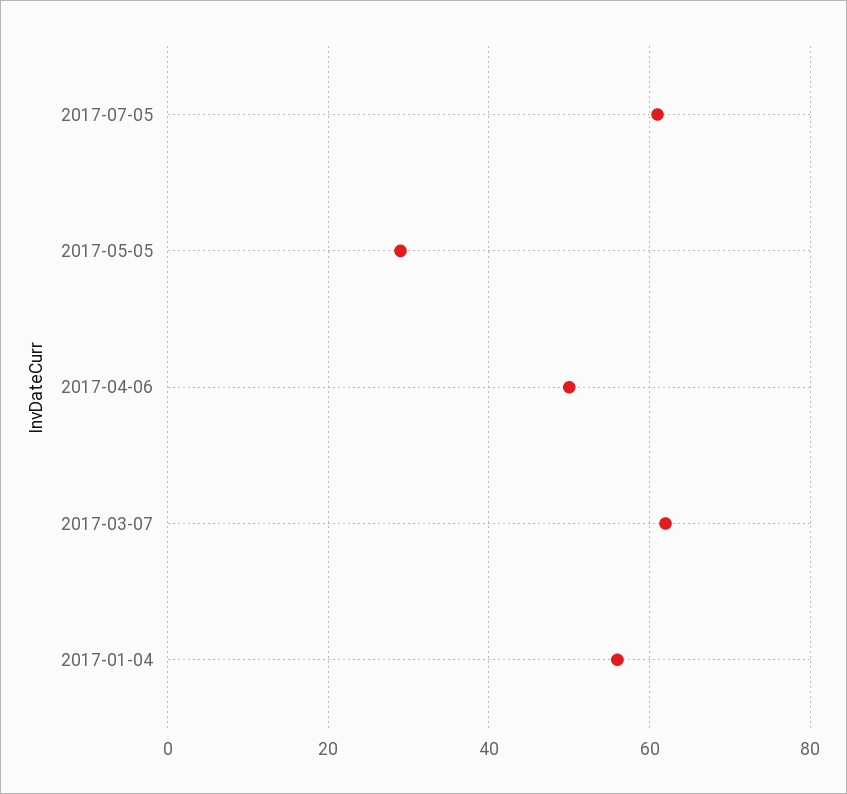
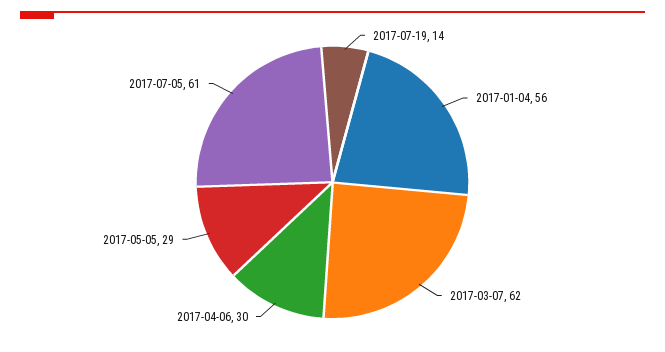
2017-04-06: 50 -> 30
2017-07-19: none -> 14

